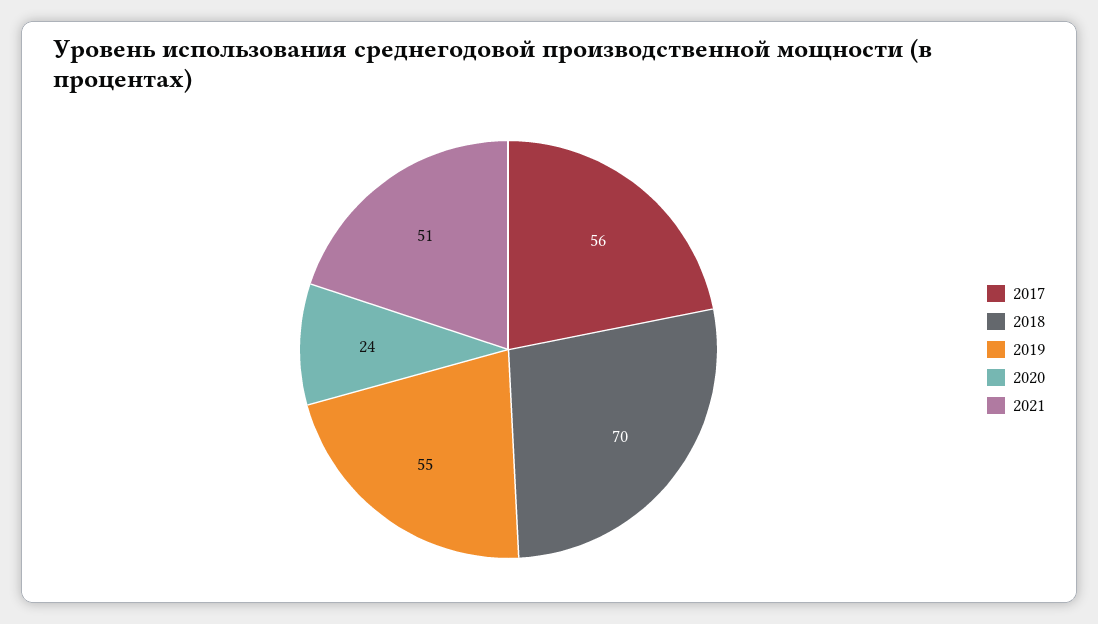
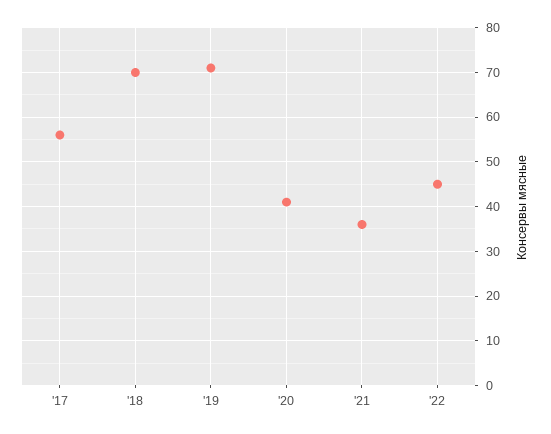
2019: 55 -> 70
2020: 24 -> 40
2021: 51 -> 35
'22: none -> 45

